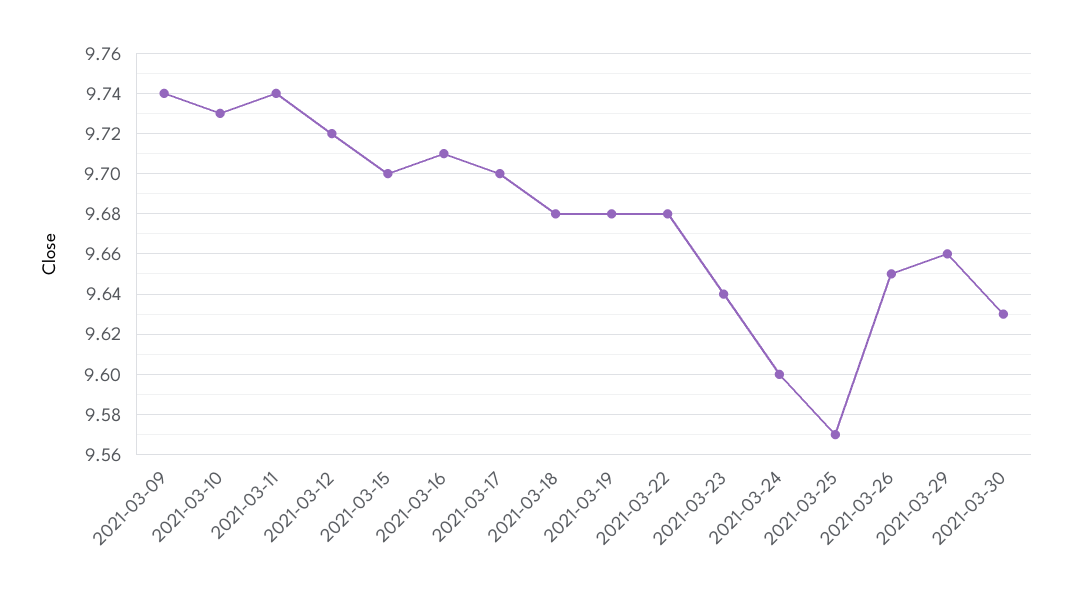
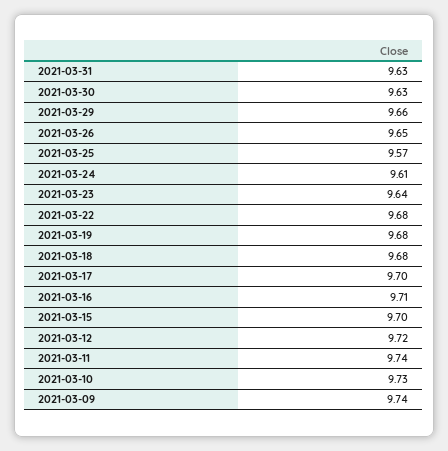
2021-03-24: 9.6 -> 9.61
2021-03-31: none -> 9.63

